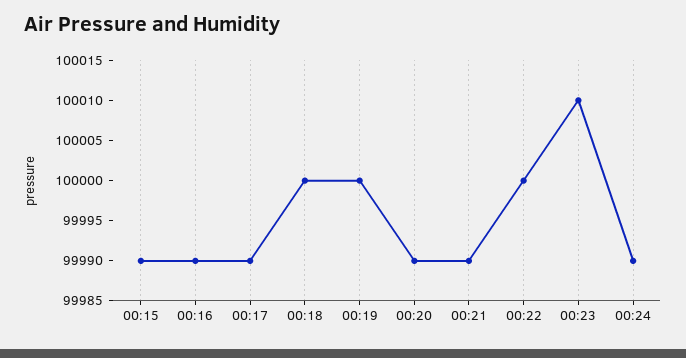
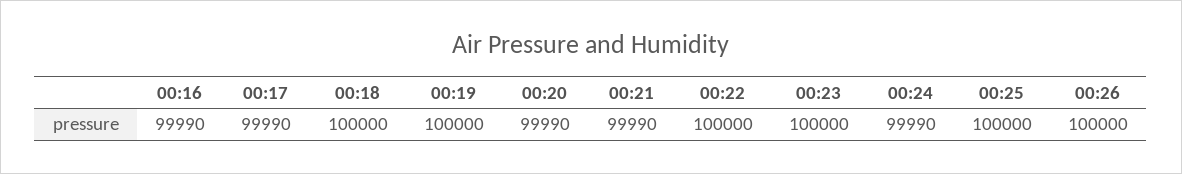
00:15: 99990 -> none
00:23: 100010 -> 100000
00:25: none -> 100000
00:26: none -> 100000

